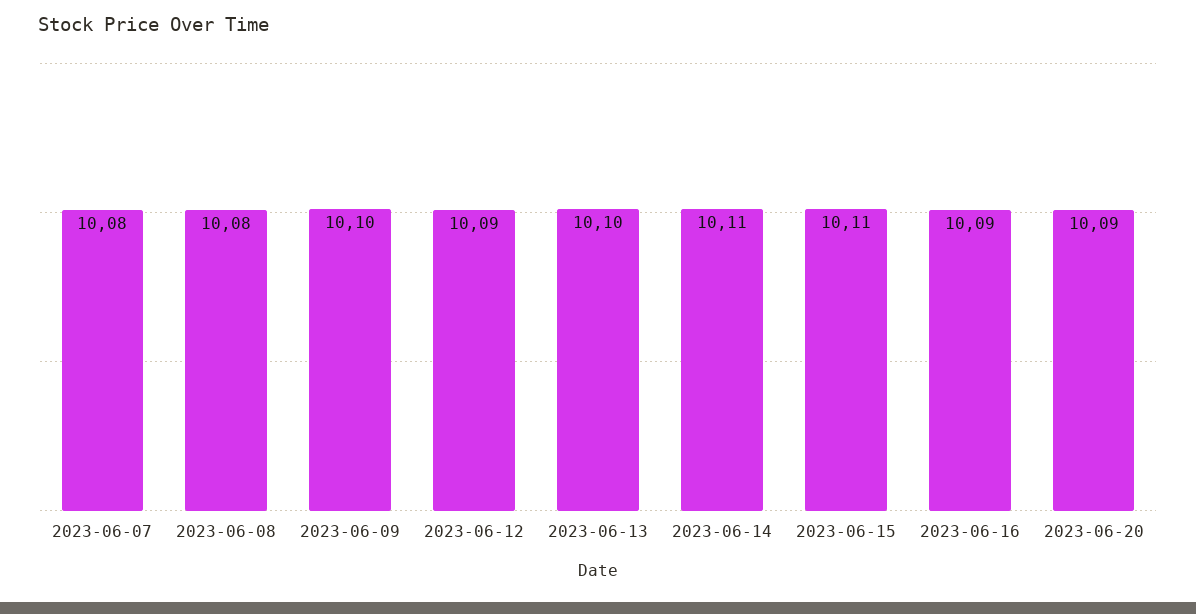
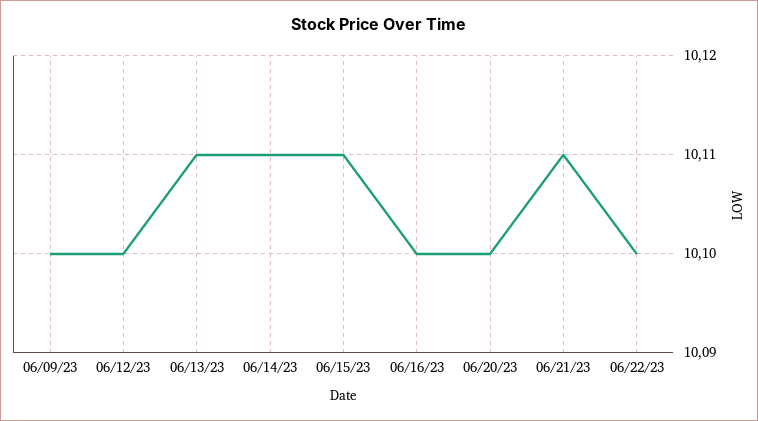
2023-06-07: 10.08 -> none
2023-06-08: 10.08 -> none
2023-06-12: 10.09 -> 10.1
2023-06-13: 10.1 -> 10.11
2023-06-16: 10.09 -> 10.1
2023-06-20: 10.09 -> 10.1
06/21/23: none -> 10.11
06/22/23: none -> 10.1

